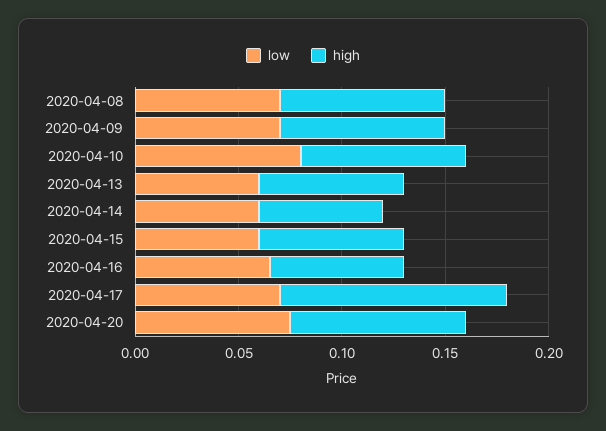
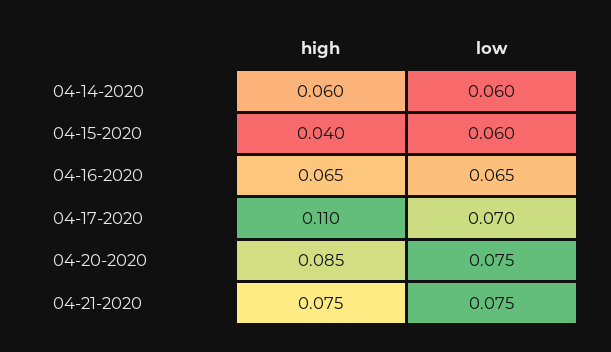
low, 2020-04-08: 0.07 -> none
high, 2020-04-08: 0.08 -> none
low, 2020-04-09: 0.07 -> none
high, 2020-04-09: 0.08 -> none
low, 2020-04-10: 0.08 -> none
high, 2020-04-10: 0.08 -> none
low, 2020-04-13: 0.06 -> none
high, 2020-04-13: 0.07 -> none
high, 2020-04-15: 0.07 -> 0.04
high, 04-21-2020: none -> 0.075
low, 04-21-2020: none -> 0.075

